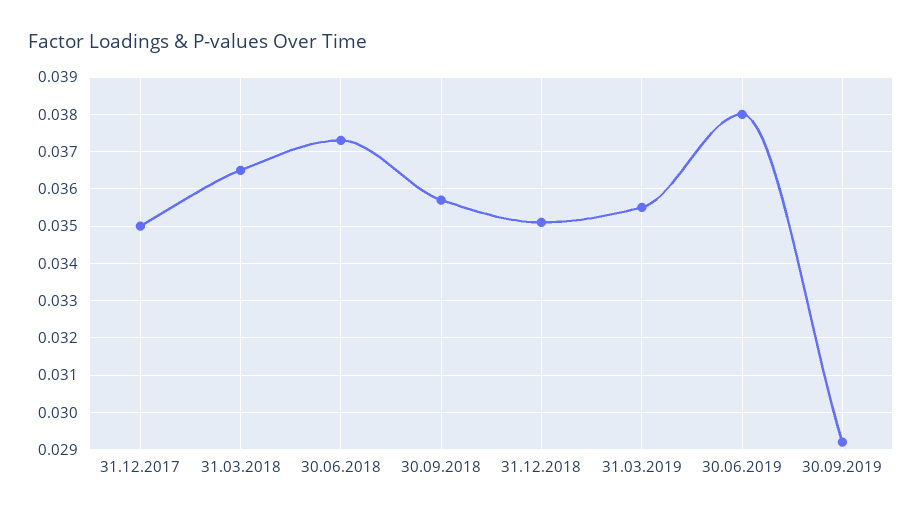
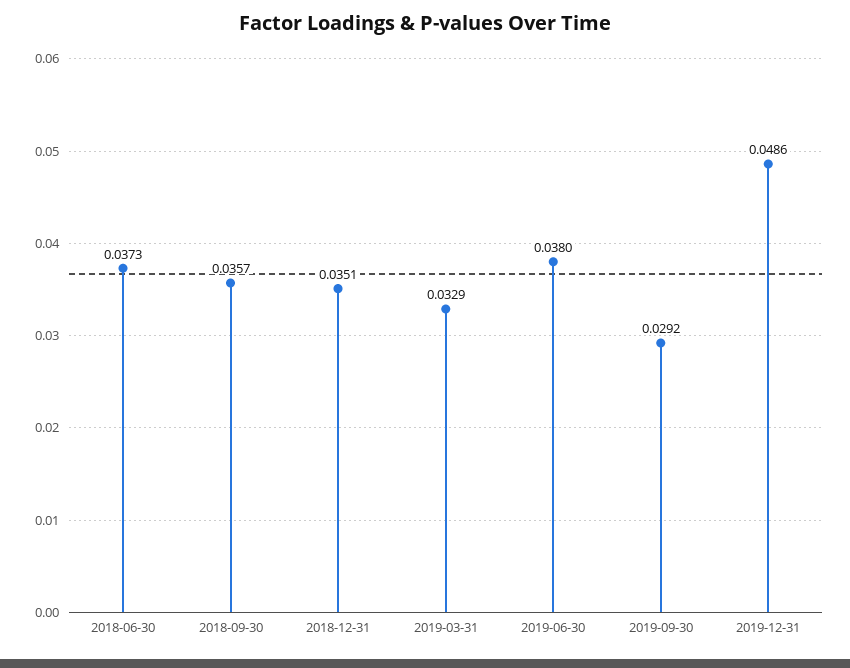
31.12.2017: 0.035 -> none
31.03.2018: 0.0365 -> none
31.03.2019: 0.0355 -> 0.0329
2019-12-31: none -> 0.0486

